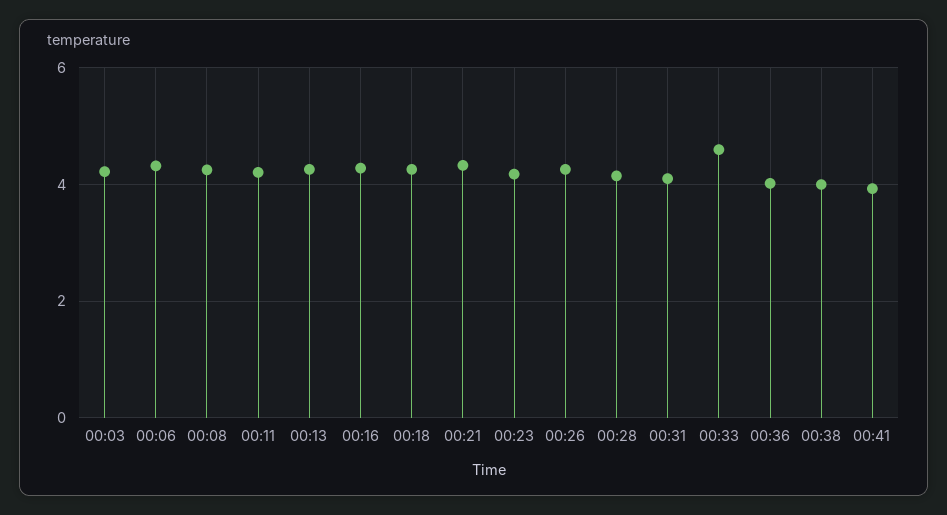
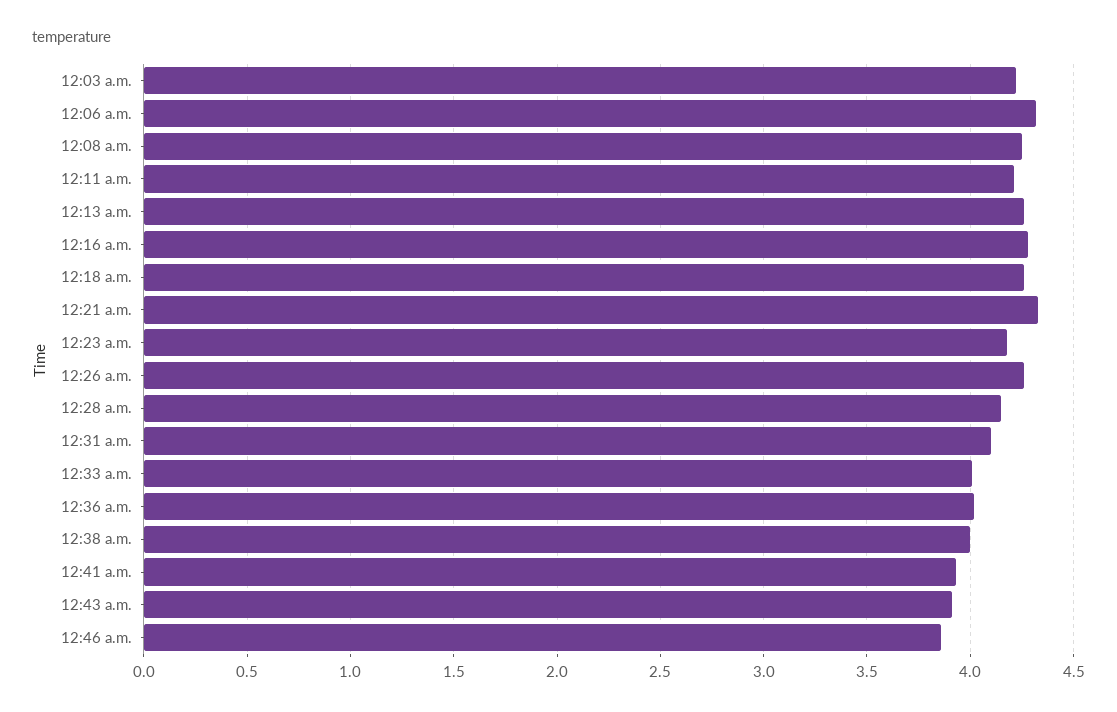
00:33: 4.6 -> 4
12:43 a.m.: none -> 3.9
12:46 a.m.: none -> 3.85

